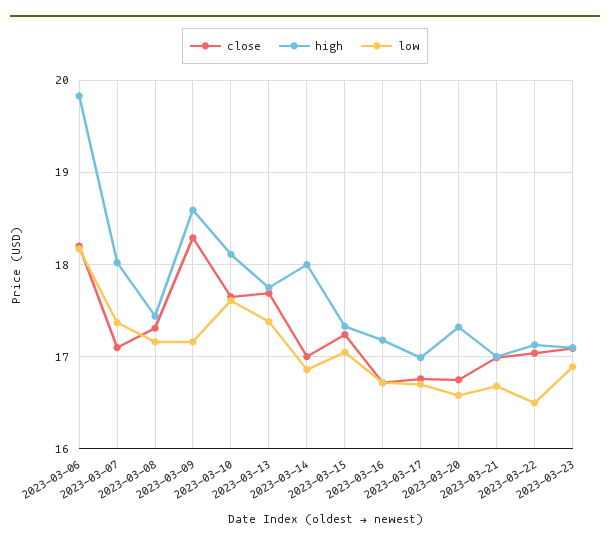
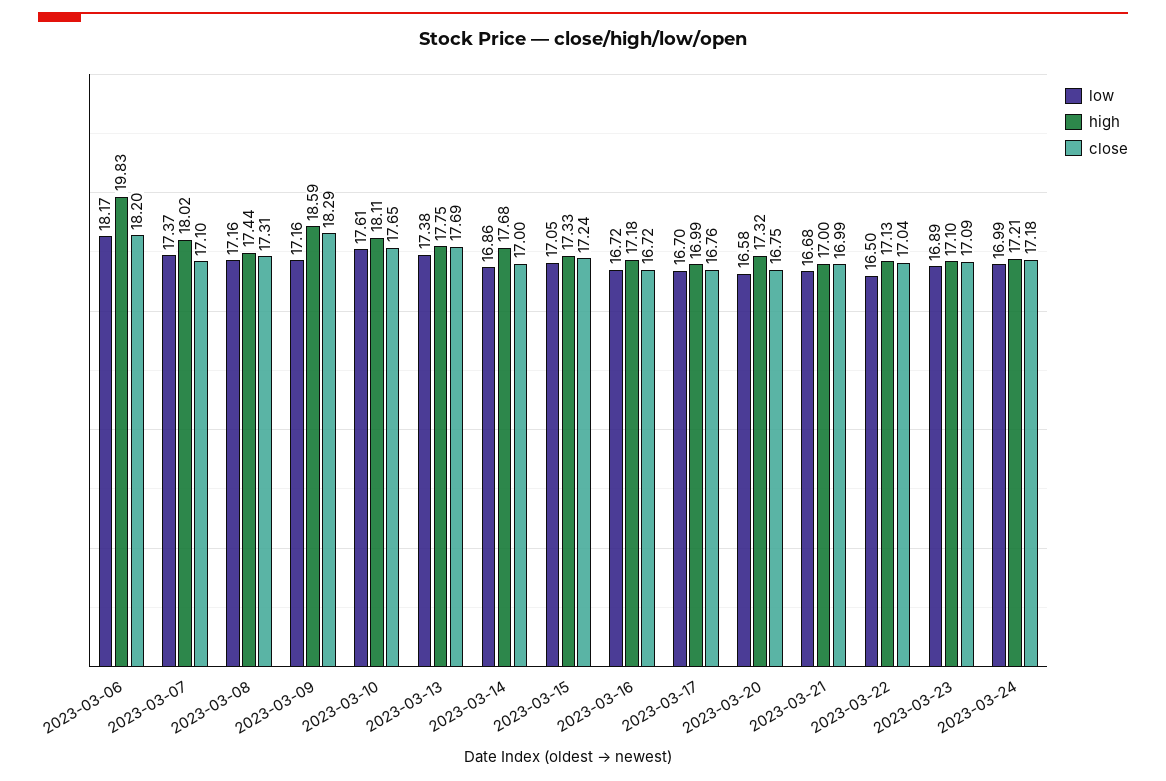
high, 2023-03-14: 18 -> 17.68
low, 2023-03-24: none -> 16.99
high, 2023-03-24: none -> 17.21
close, 2023-03-24: none -> 17.18

